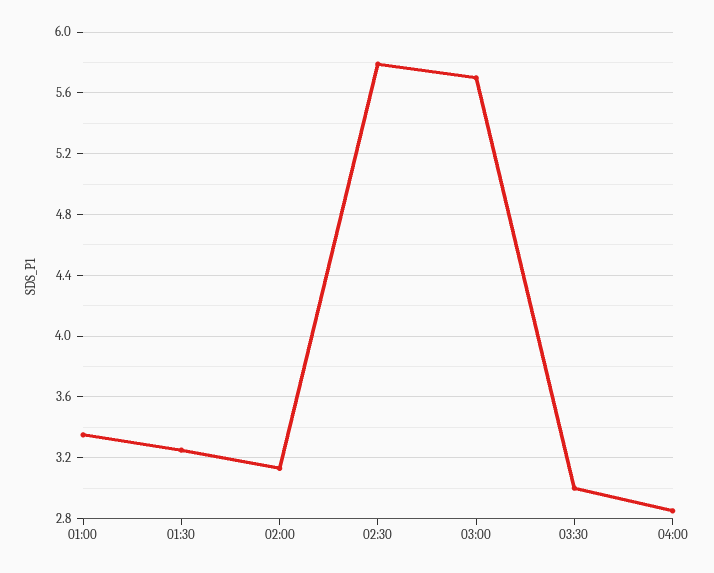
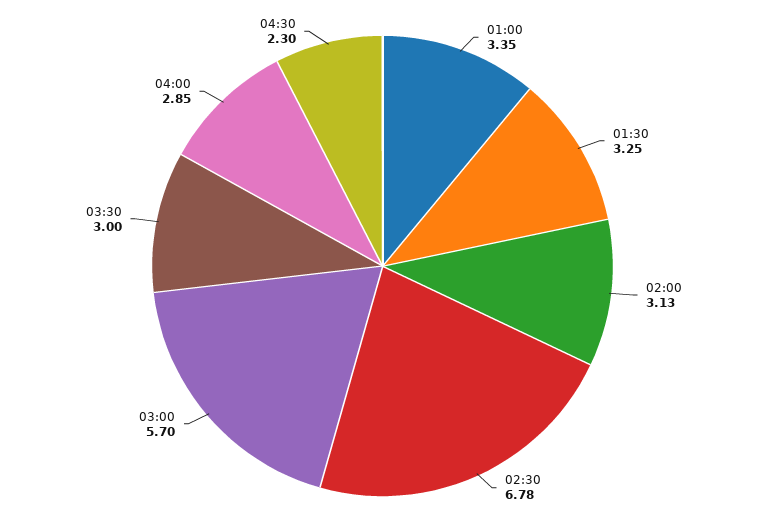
02:30: 5.8 -> 6.78
04:30: none -> 2.3

